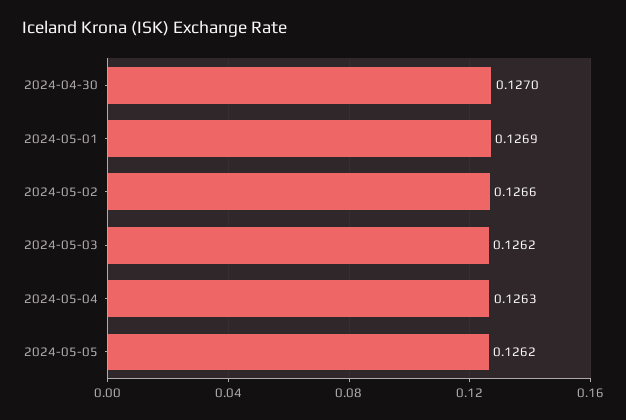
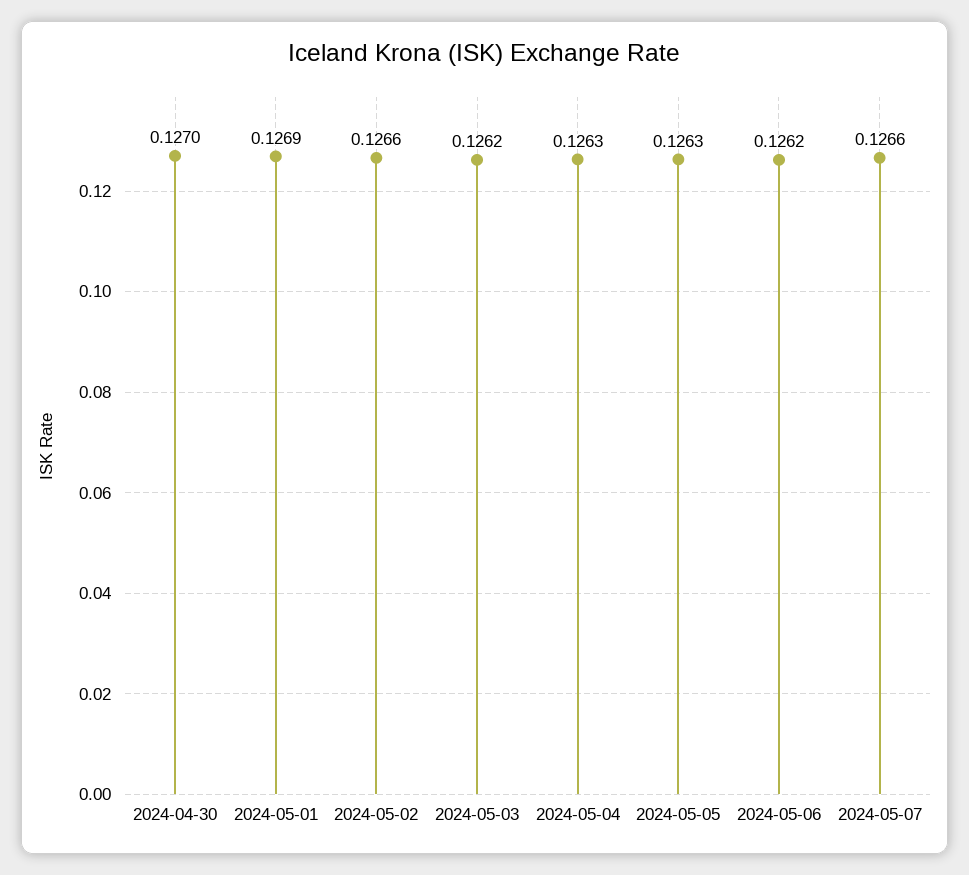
2024-05-05: 0.1262 -> 0.1263
2024-05-06: none -> 0.1262
2024-05-07: none -> 0.1266

